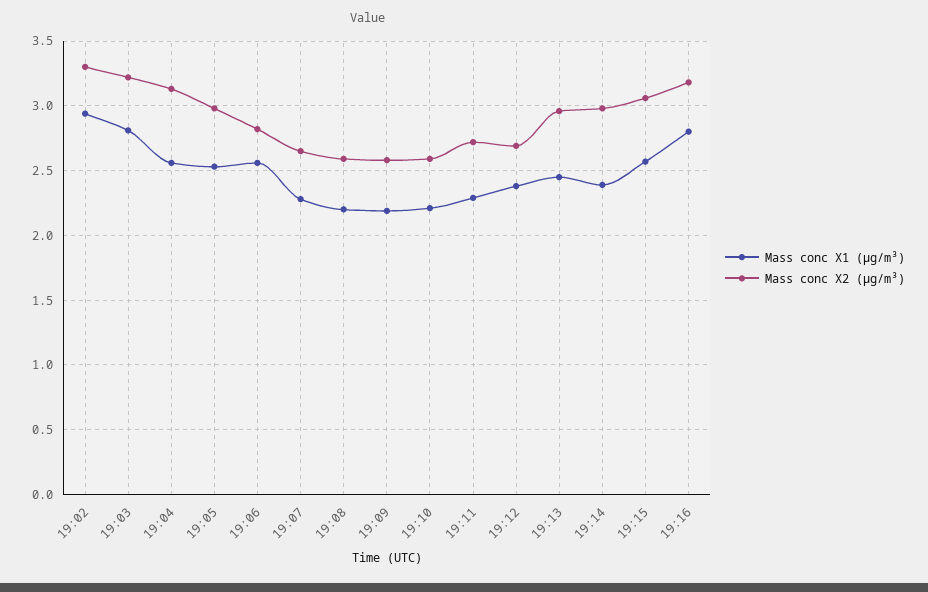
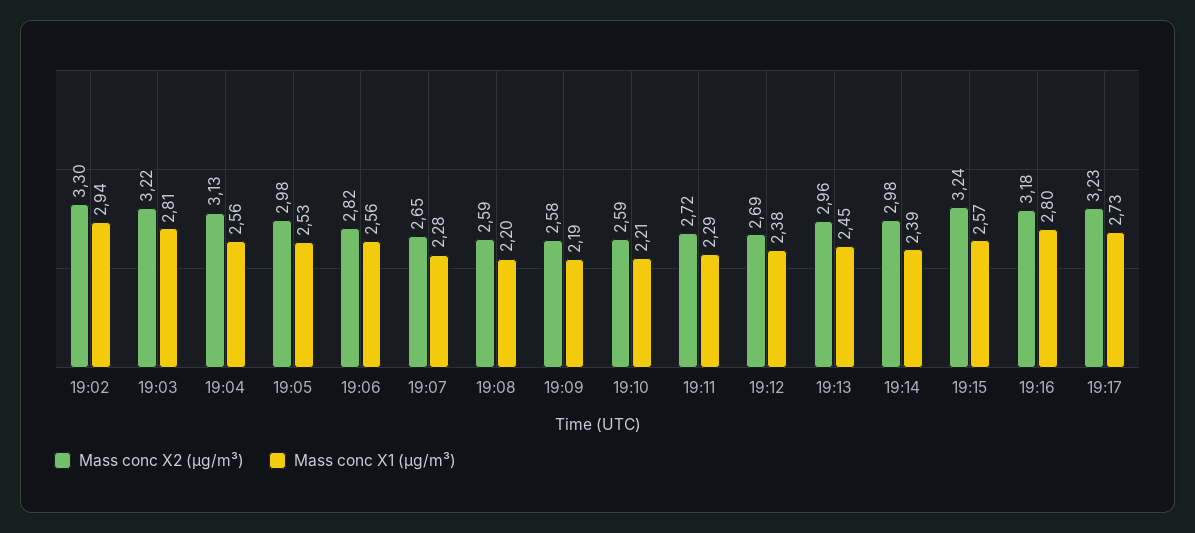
Mass conc X2 (μg/m³), 19:15: 3.05 -> 3.24
Mass conc X2 (μg/m³), 19:17: none -> 3.23
Mass conc X1 (μg/m³), 19:17: none -> 2.73

